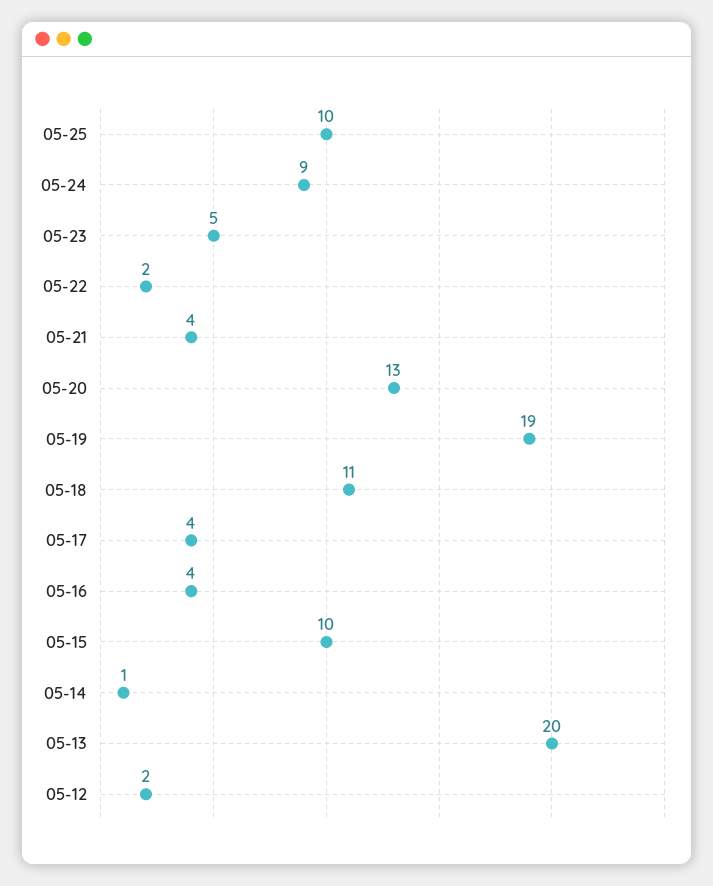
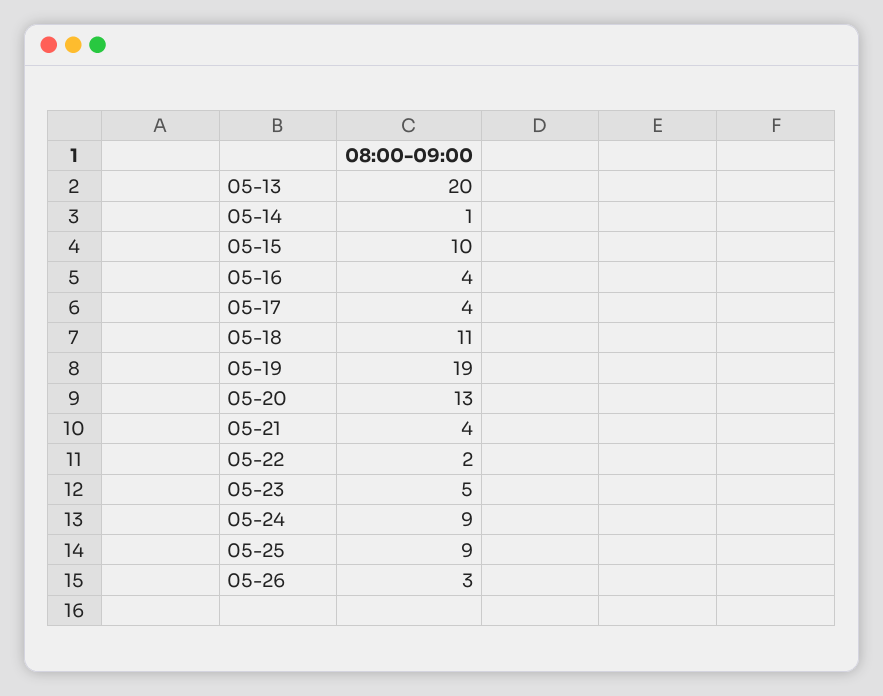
05-25: 10 -> 9
05-12: 2 -> none
05-26: none -> 3

